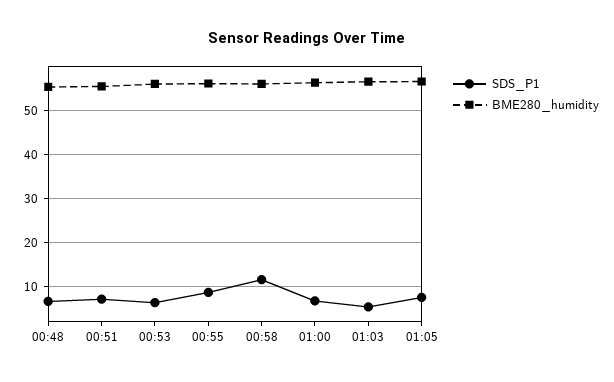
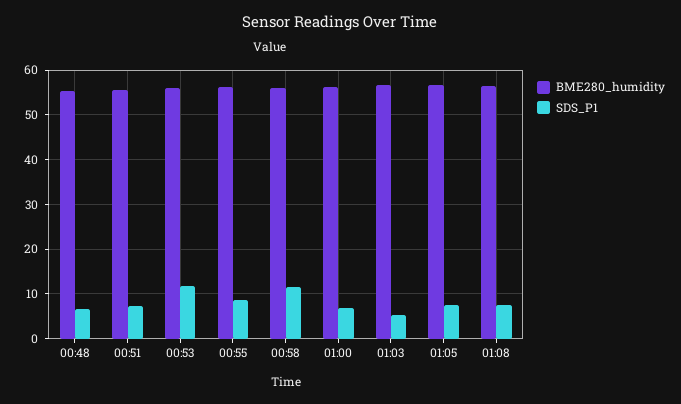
SDS_P1, 00:53: 6 -> 12
BME280_humidity, 01:08: none -> 56
SDS_P1, 01:08: none -> 8

